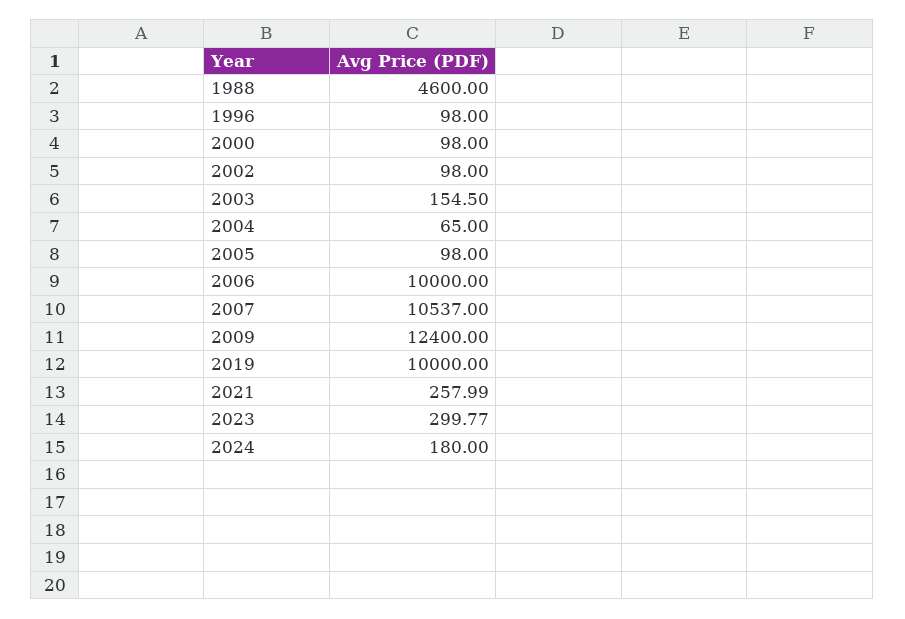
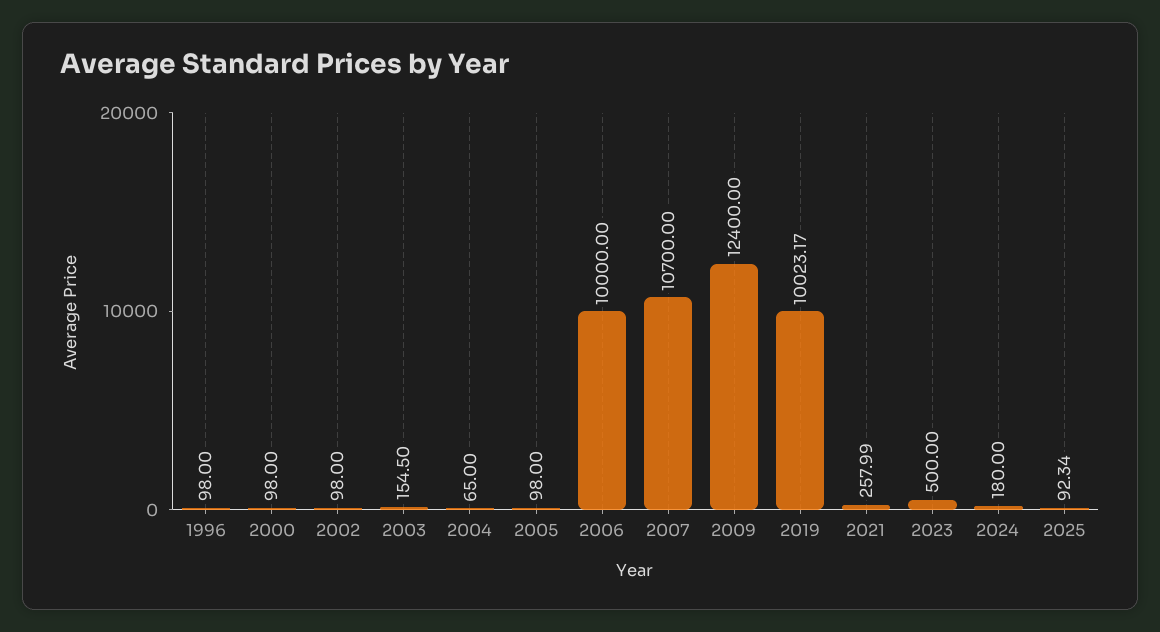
1988: 4600 -> none
2007: 10537 -> 10700
2019: 10000 -> 10023.17
2023: 299.77 -> 500
2025: none -> 92.34

